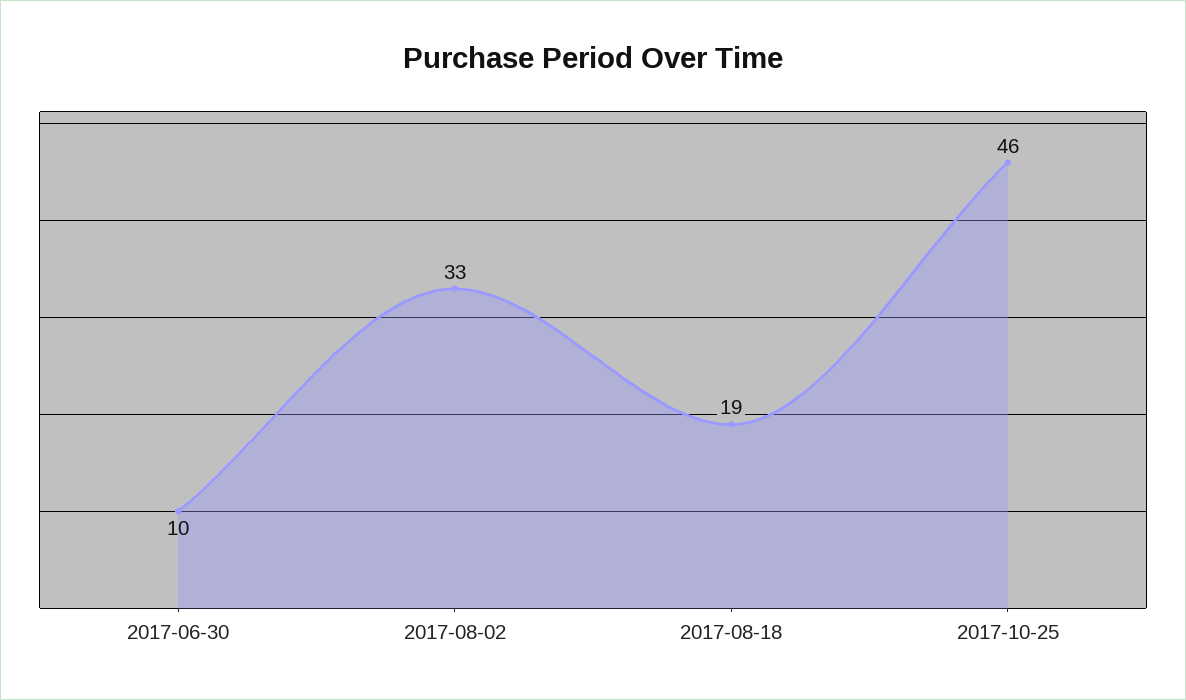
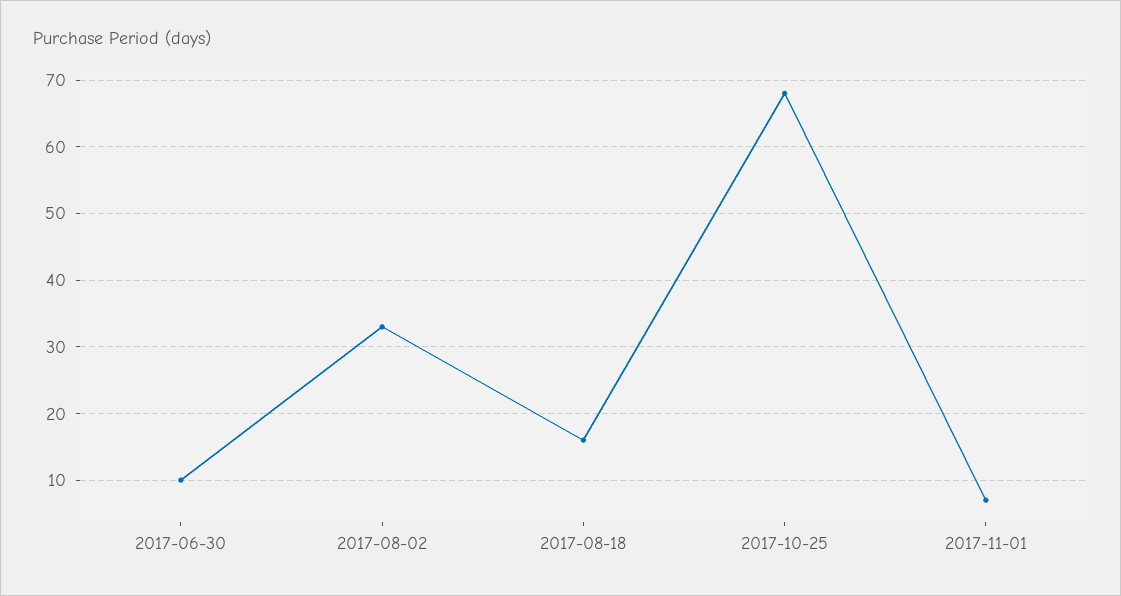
2017-08-18: 19 -> 16
2017-10-25: 46 -> 68
2017-11-01: none -> 7

